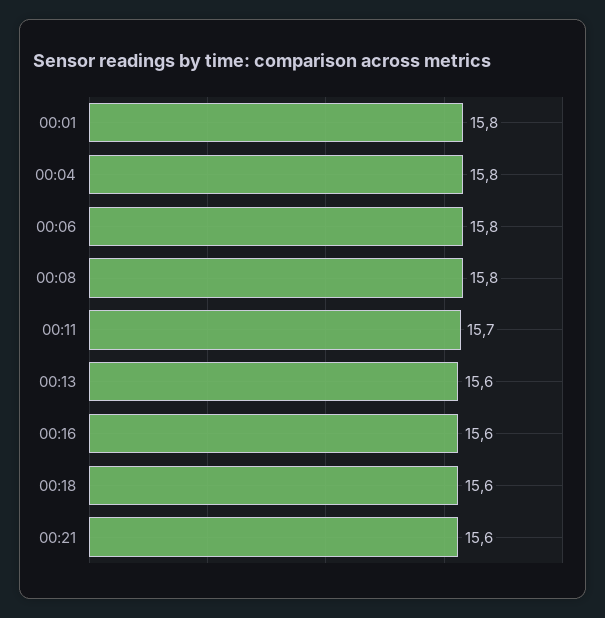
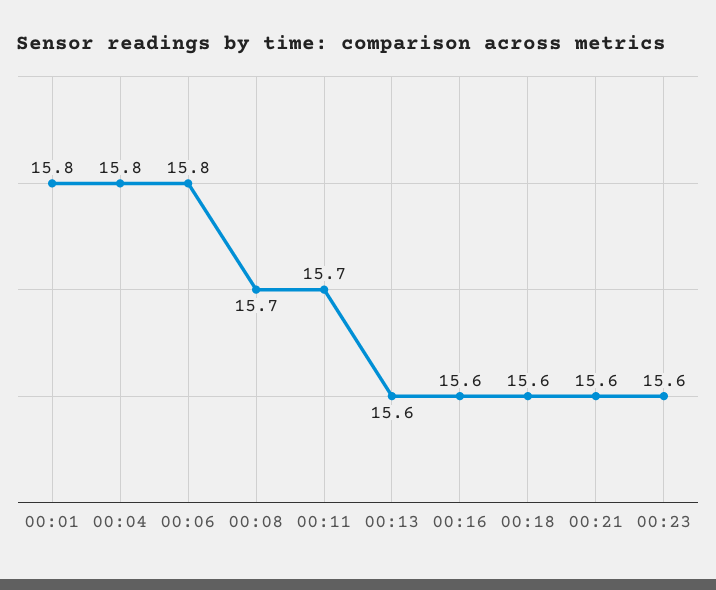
00:08: 15.8 -> 15.7
00:23: none -> 15.6

